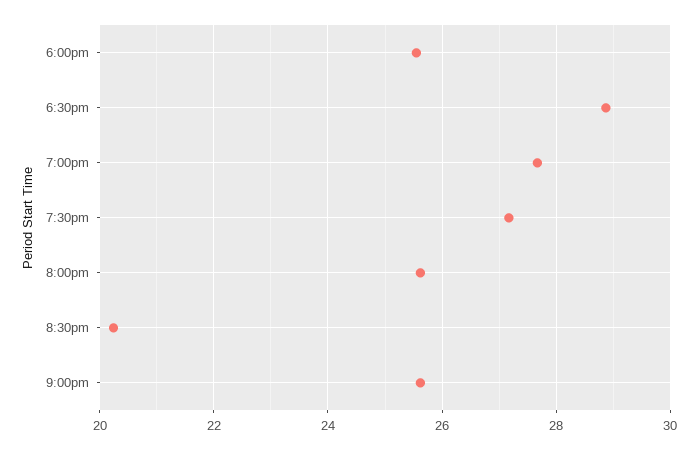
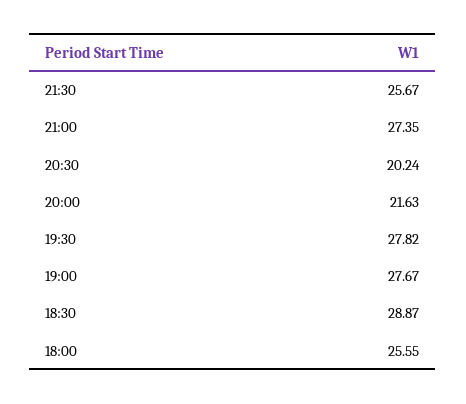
7:30pm: 27.2 -> 27.82
8:00pm: 25.6 -> 21.63
9:00pm: 25.6 -> 27.35
21:30: none -> 25.67

